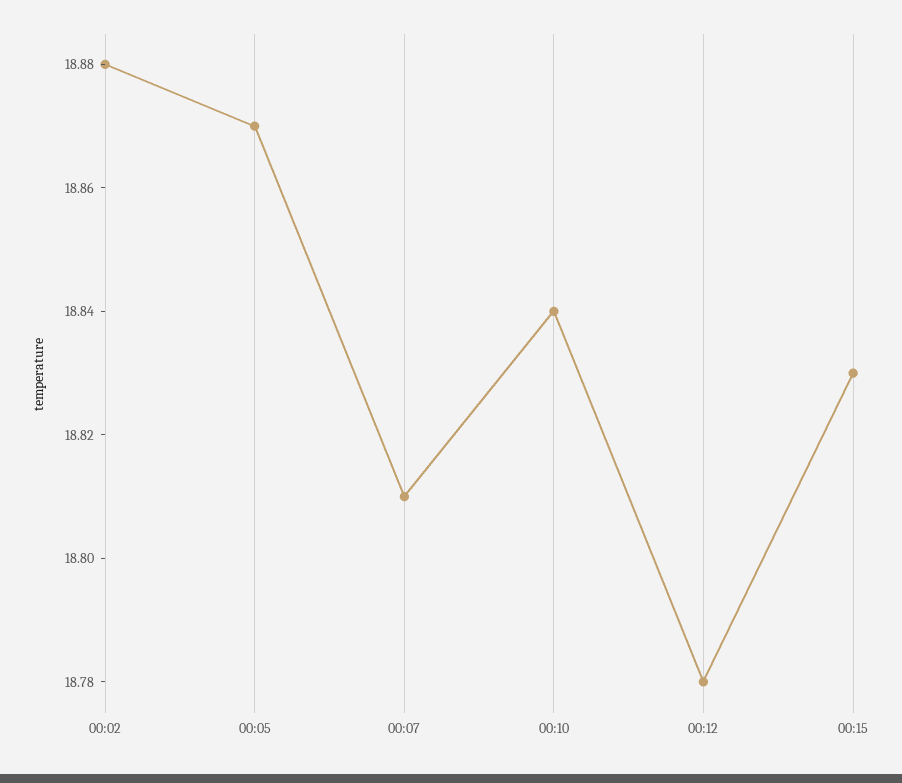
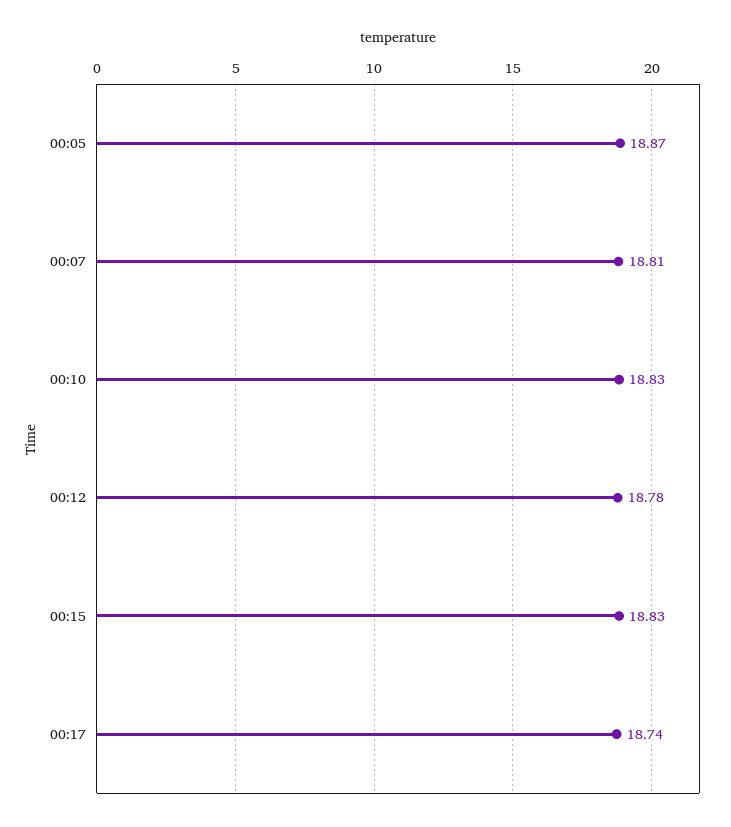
00:02: 18.88 -> none
00:10: 18.84 -> 18.83
00:17: none -> 18.74

